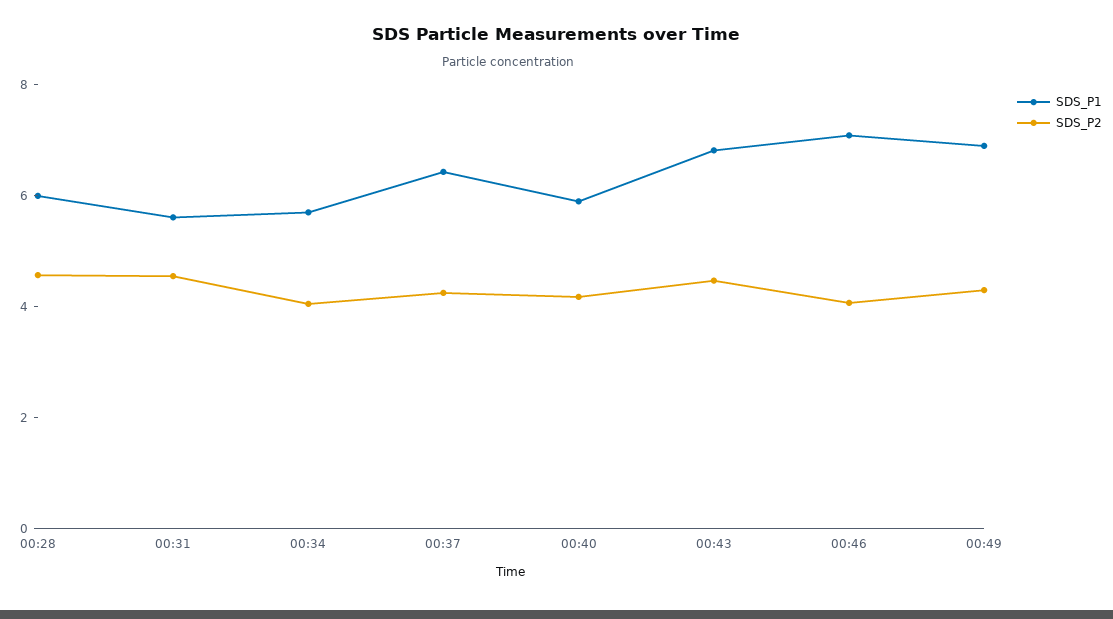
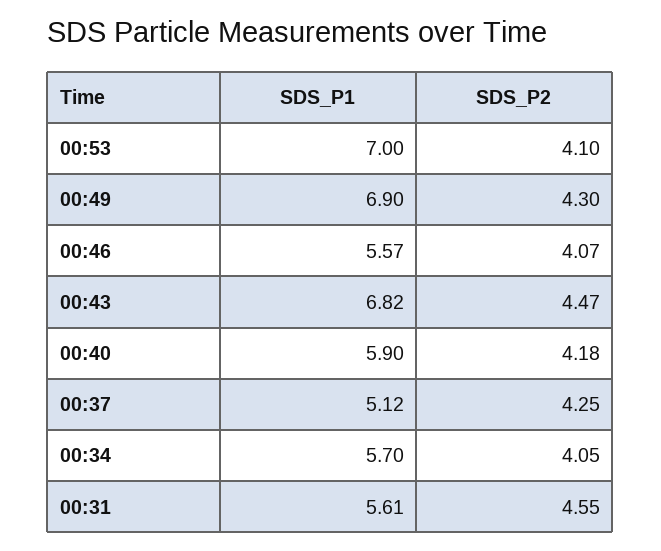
SDS_P1, 00:28: 6 -> none
SDS_P2, 00:28: 4.5 -> none
SDS_P1, 00:37: 6.5 -> 5.12
SDS_P1, 00:46: 7 -> 5.57
SDS_P1, 00:53: none -> 7
SDS_P2, 00:53: none -> 4.1

